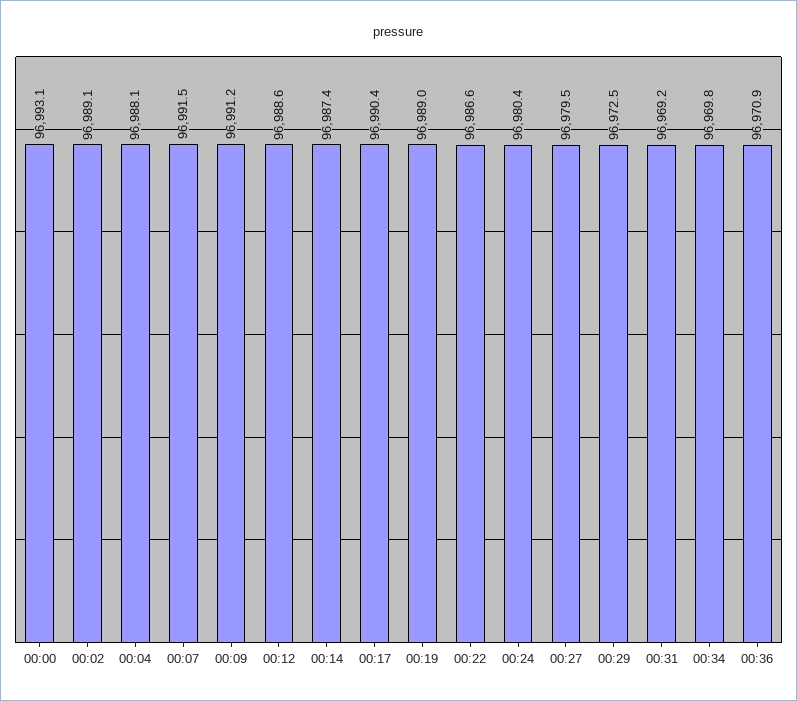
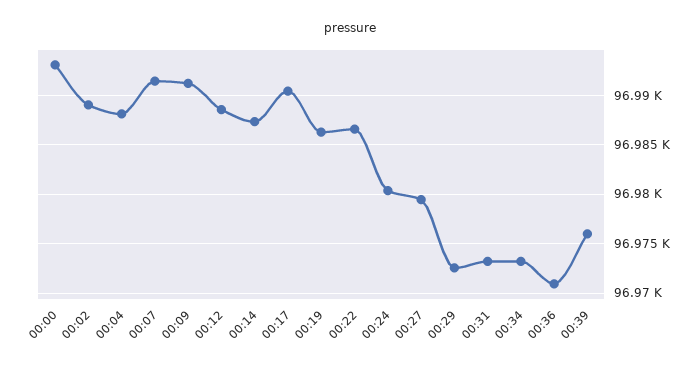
00:19: 96989 -> 96986
00:31: 96969.2 -> 96973
00:34: 96969.8 -> 96973
00:39: none -> 96976

